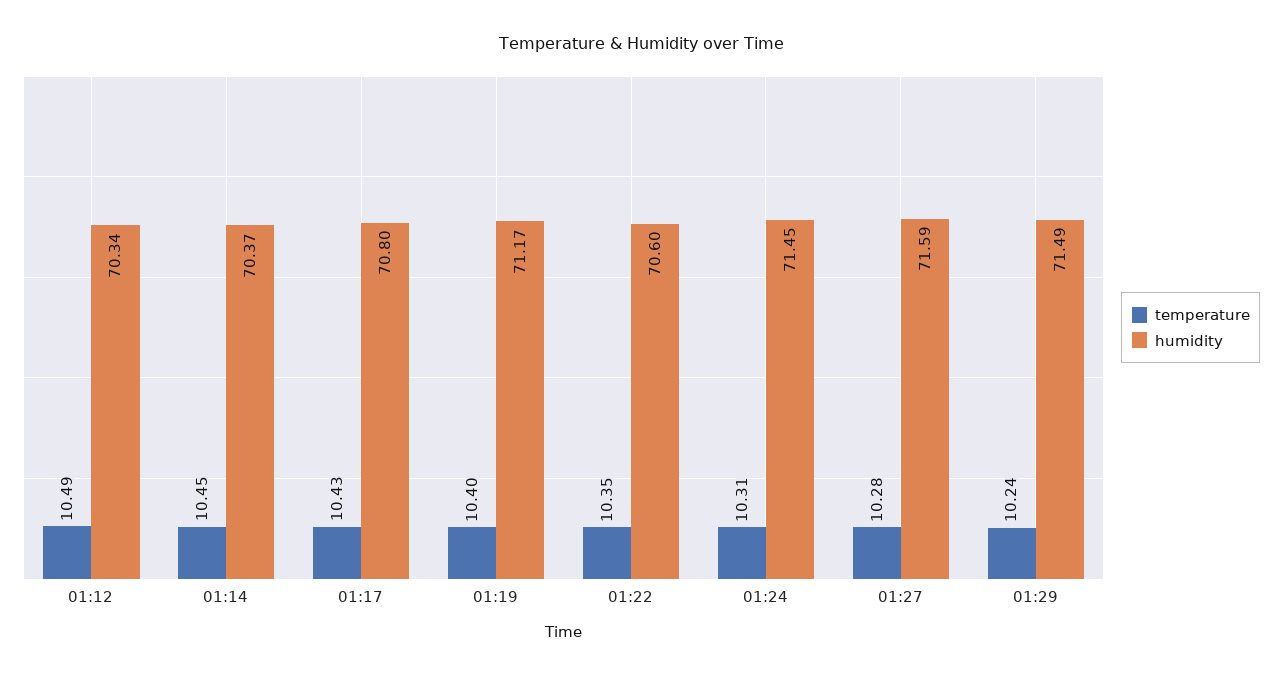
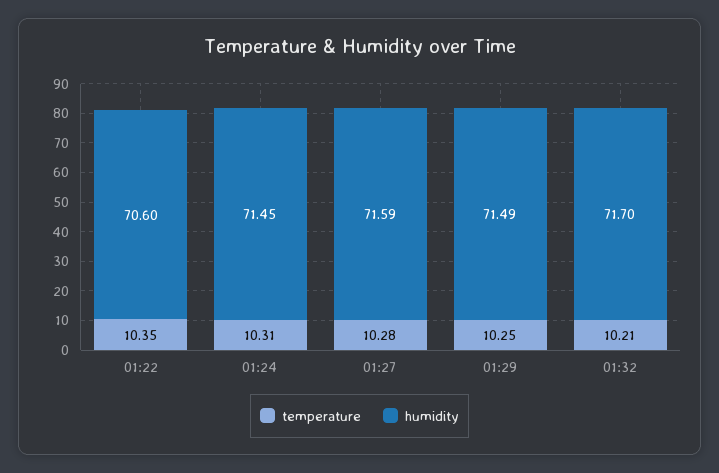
temperature, 01:12: 10.49 -> none
humidity, 01:12: 70.34 -> none
temperature, 01:14: 10.45 -> none
humidity, 01:14: 70.37 -> none
temperature, 01:17: 10.43 -> none
humidity, 01:17: 70.8 -> none
temperature, 01:19: 10.4 -> none
humidity, 01:19: 71.17 -> none
temperature, 01:29: 10.24 -> 10.25
temperature, 01:32: none -> 10.21
humidity, 01:32: none -> 71.7

